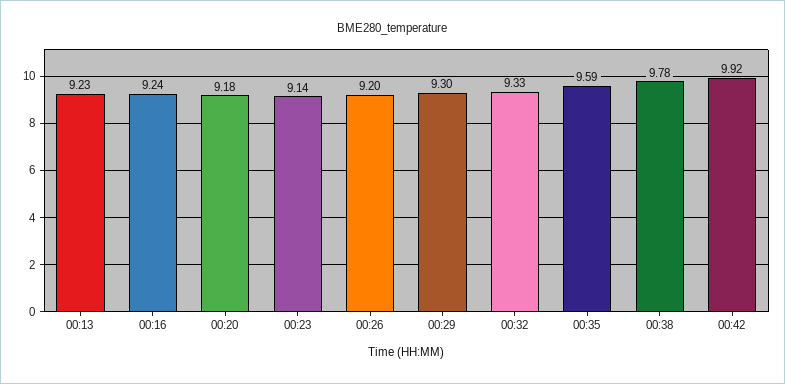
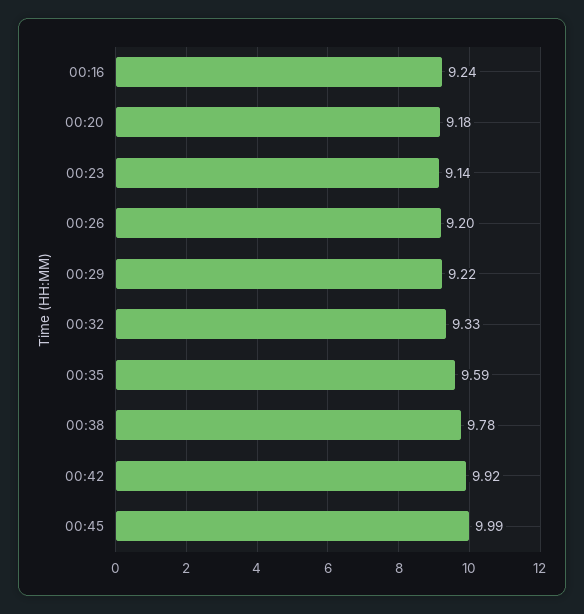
00:13: 9.23 -> none
00:29: 9.3 -> 9.22
00:45: none -> 9.99

